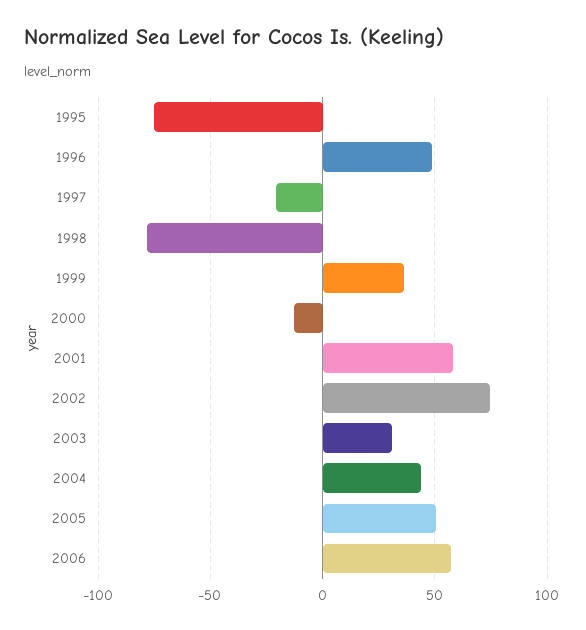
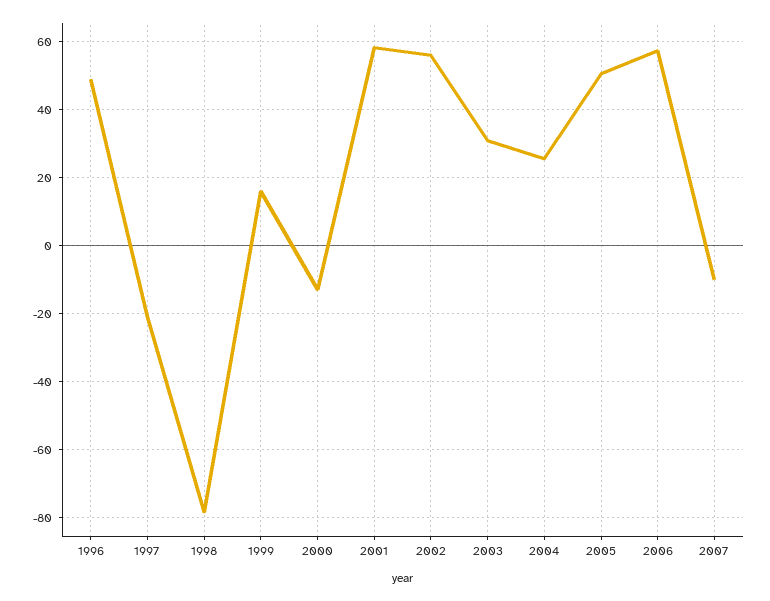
1995: -75 -> none
1999: 35 -> 16
2002: 75 -> 56
2004: 45 -> 26
2007: none -> -10

